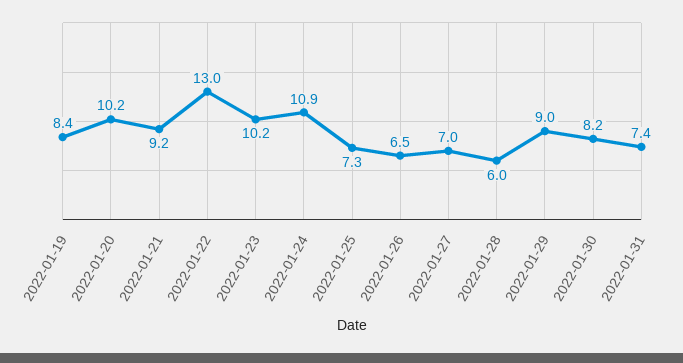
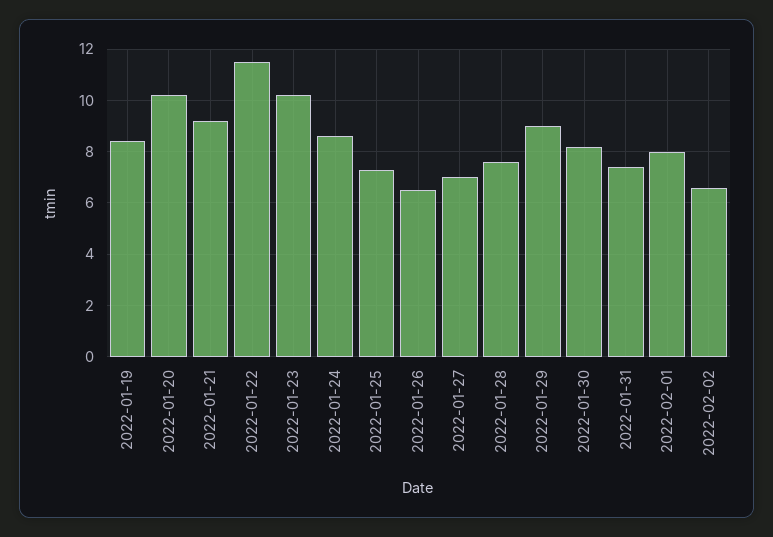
2022-01-22: 13 -> 11.5
2022-01-24: 10.9 -> 8.5
2022-01-28: 6 -> 7.5
2022-02-01: none -> 8
2022-02-02: none -> 6.5

